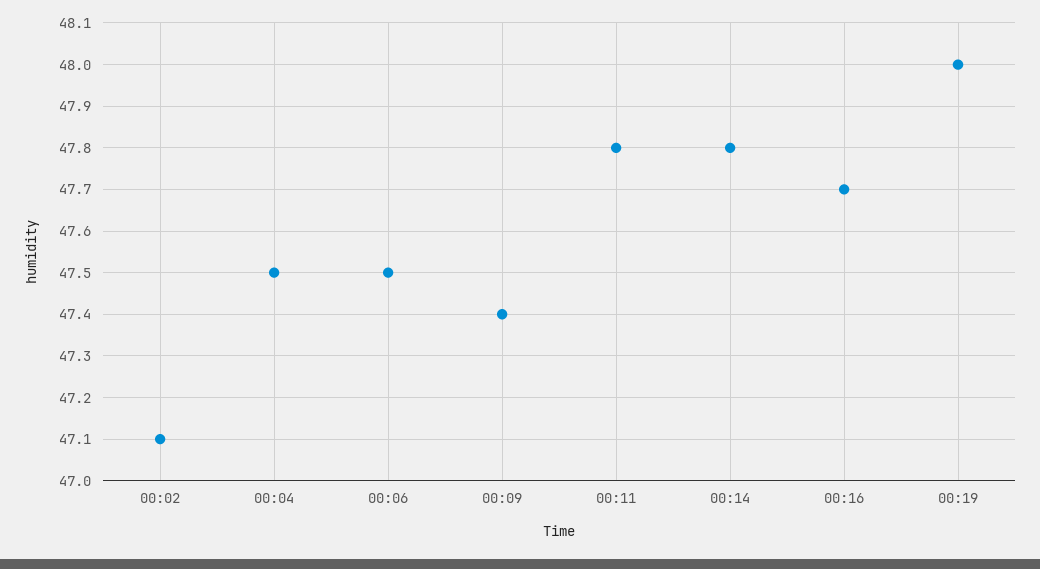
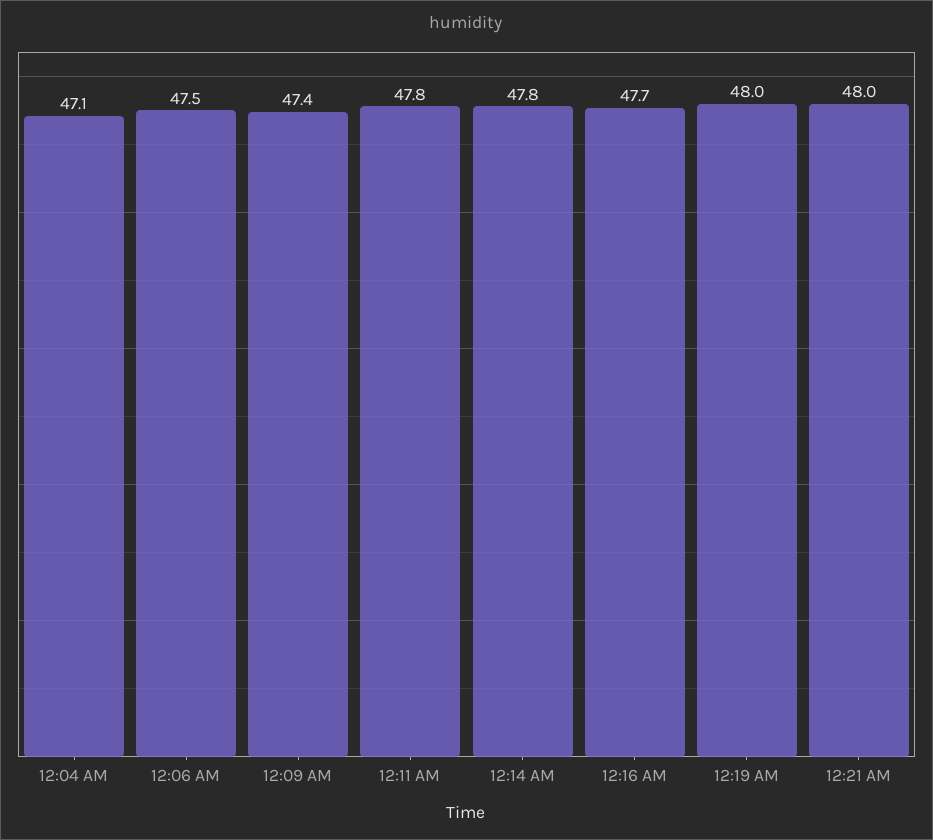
00:02: 47.1 -> none
00:04: 47.5 -> 47.1
12:21 AM: none -> 48

